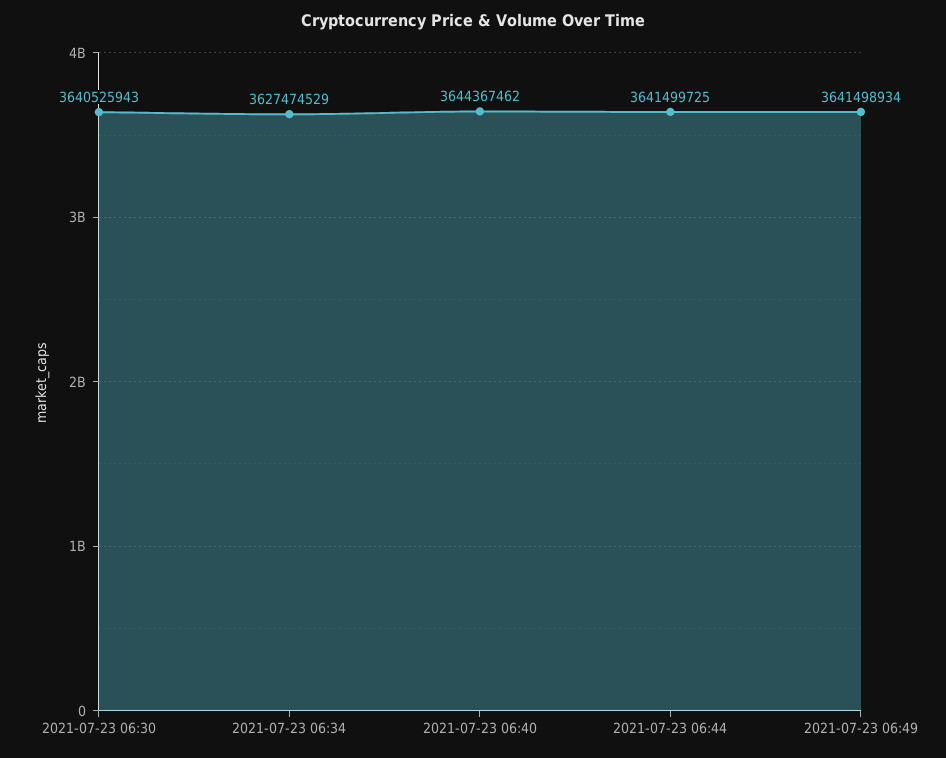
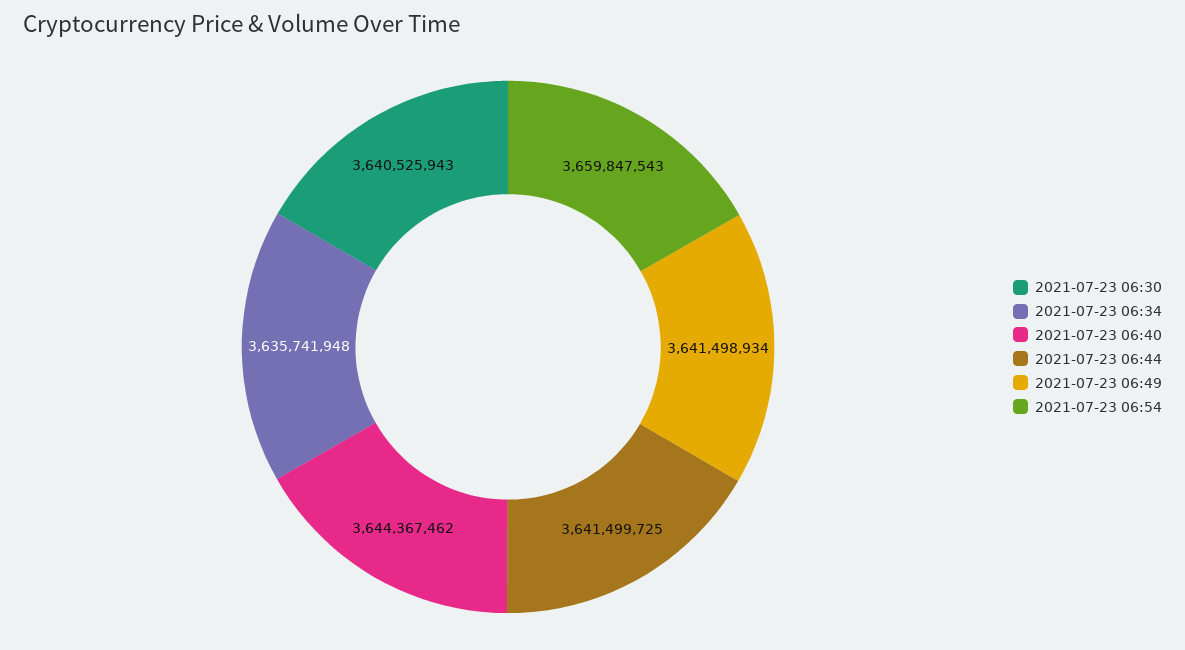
2021-07-23 06:34: 3627474529 -> 3635741948
2021-07-23 06:54: none -> 3659847543

